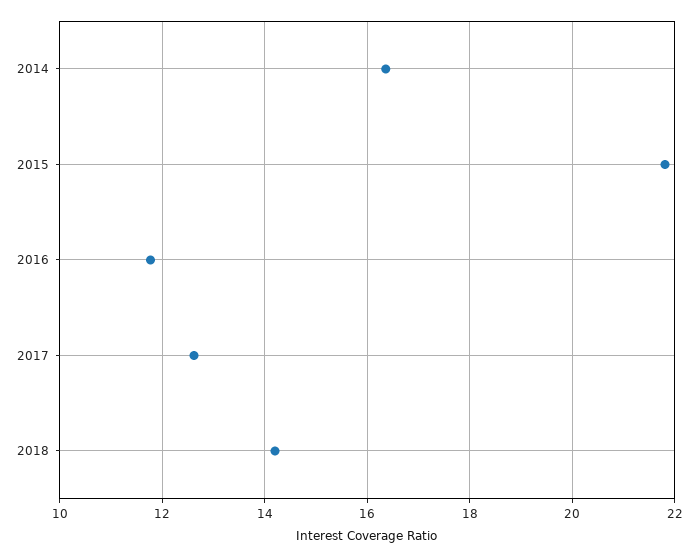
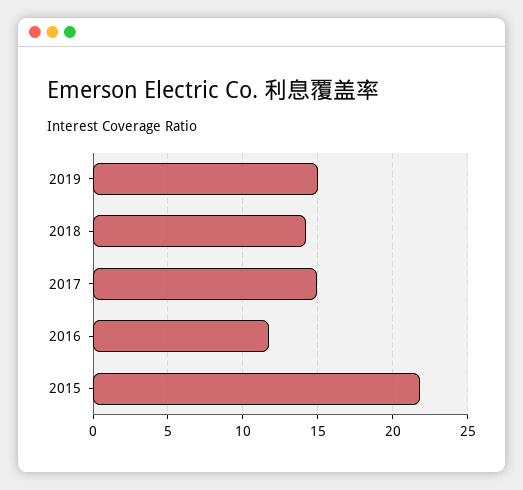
2014: 16.4 -> none
2017: 12.6 -> 15
2019: none -> 15

